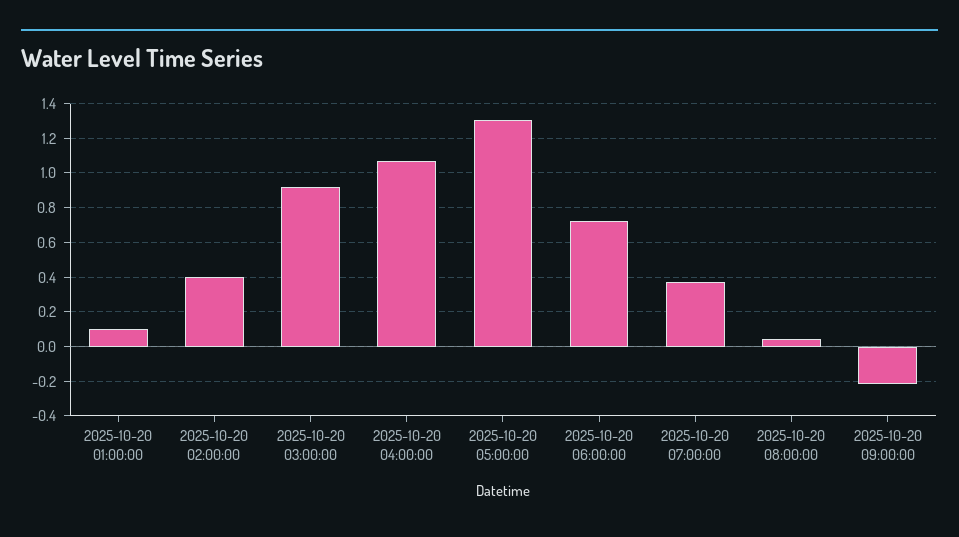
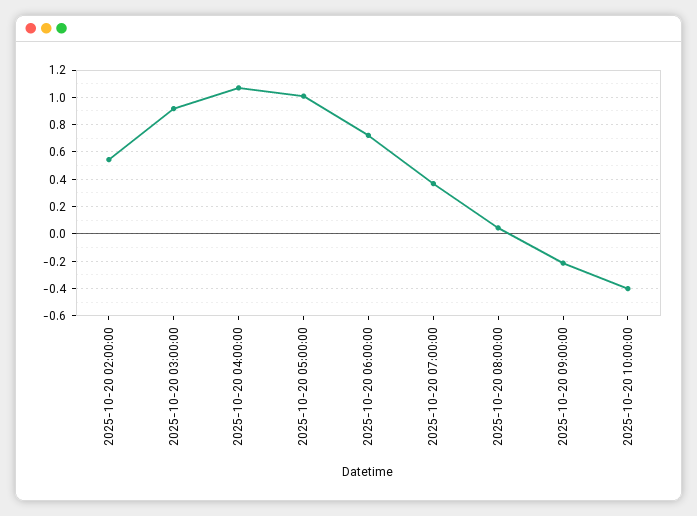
2025-10-20 01:00:00: 0.1 -> none
2025-10-20 02:00:00: 0.4 -> 0.55
2025-10-20 05:00:00: 1.3 -> 1
2025-10-20 10:00:00: none -> -0.4

